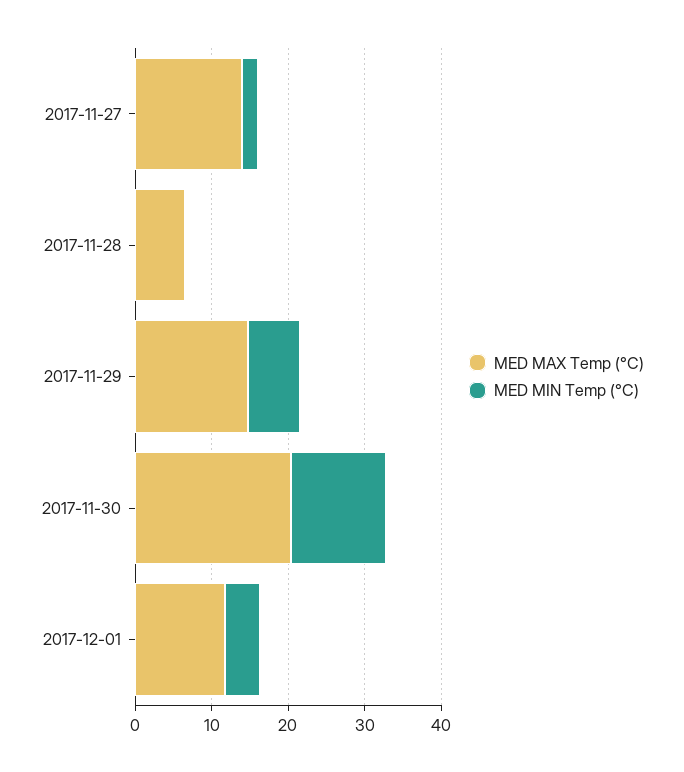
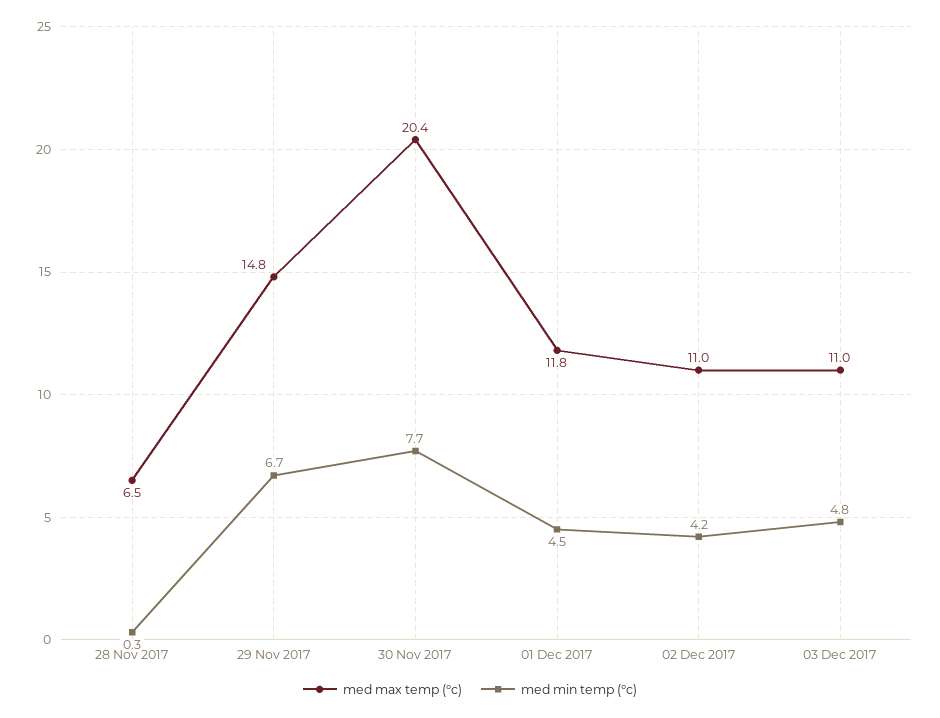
MED MAX Temp (°C), 2017-11-27: 14 -> none
MED MIN Temp (°C), 2017-11-27: 2 -> none
MED MIN Temp (°C), 2017-11-30: 12 -> 7.7
MED MAX Temp (°C), 02 Dec 2017: none -> 11
MED MIN Temp (°C), 02 Dec 2017: none -> 4.2
MED MAX Temp (°C), 03 Dec 2017: none -> 11
MED MIN Temp (°C), 03 Dec 2017: none -> 4.8

